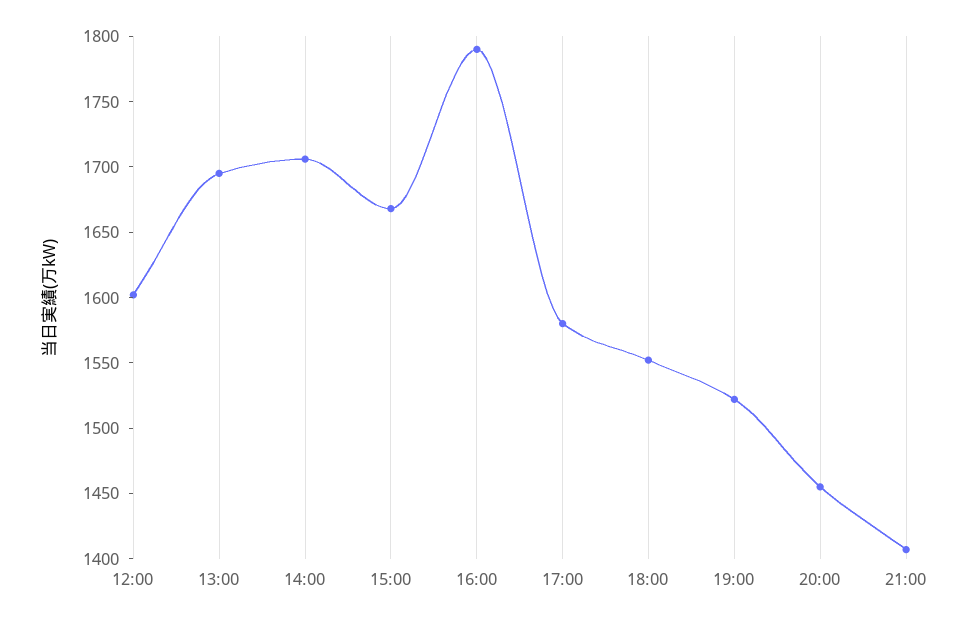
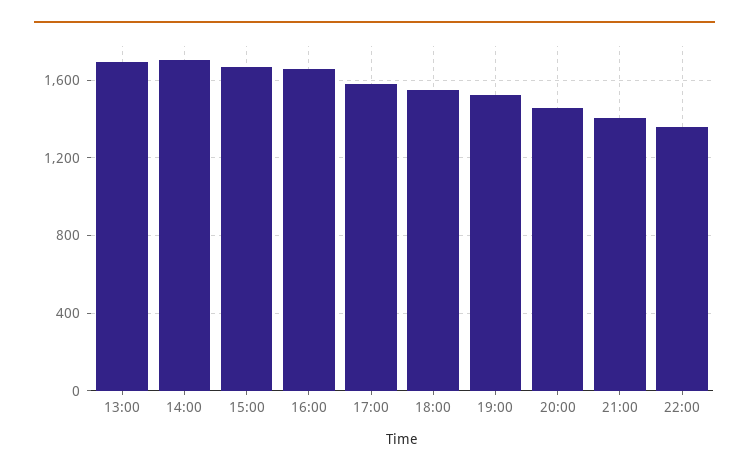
12:00: 1600 -> none
16:00: 1790 -> 1650
22:00: none -> 1350

